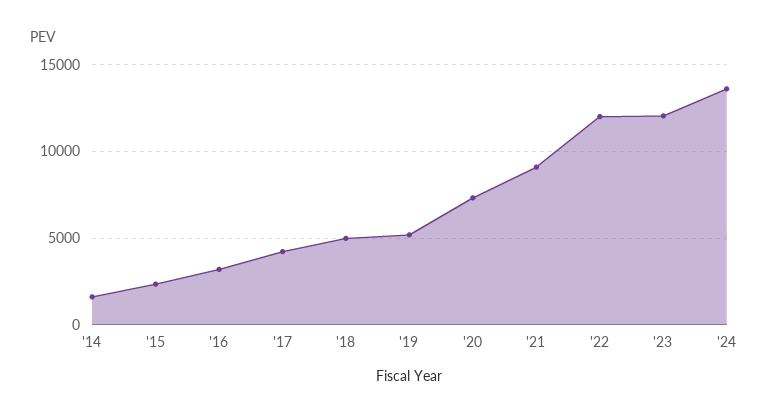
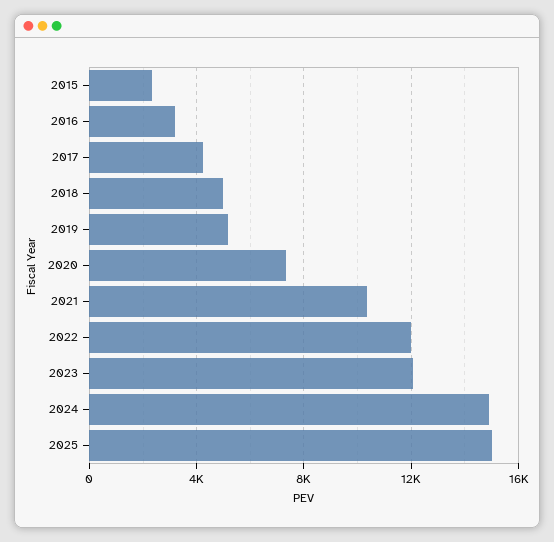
'14: 1500 -> none
'21: 9000 -> 10500
'24: 13500 -> 15000
2025: none -> 15000

